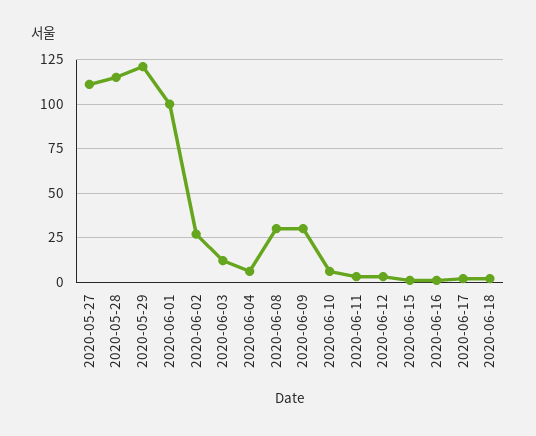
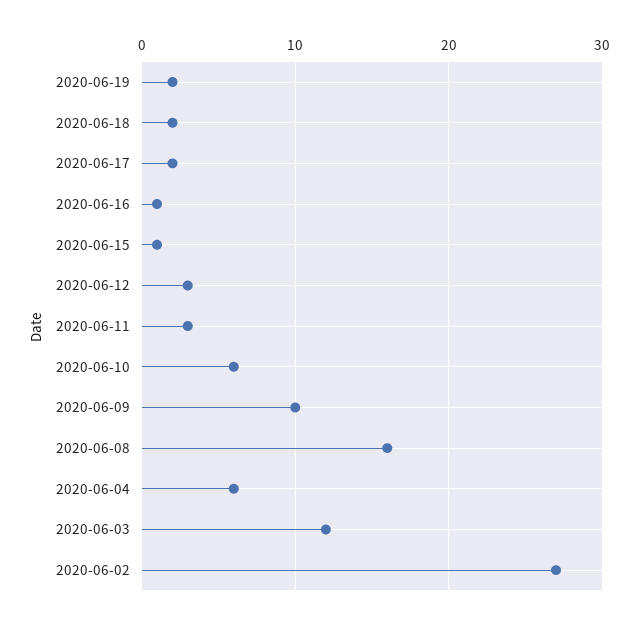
2020-05-27: 110 -> none
2020-05-28: 115 -> none
2020-05-29: 120 -> none
2020-06-01: 100 -> none
2020-06-08: 30 -> 16
2020-06-09: 30 -> 10
2020-06-19: none -> 2

